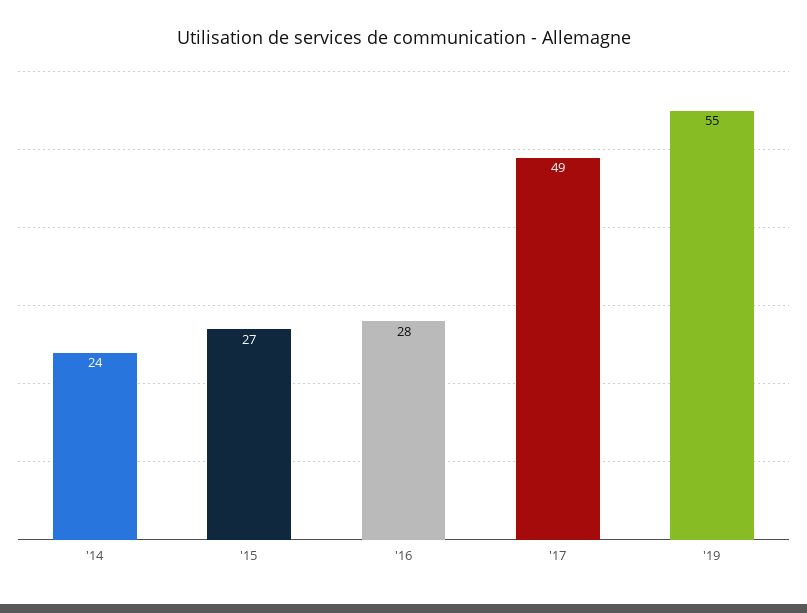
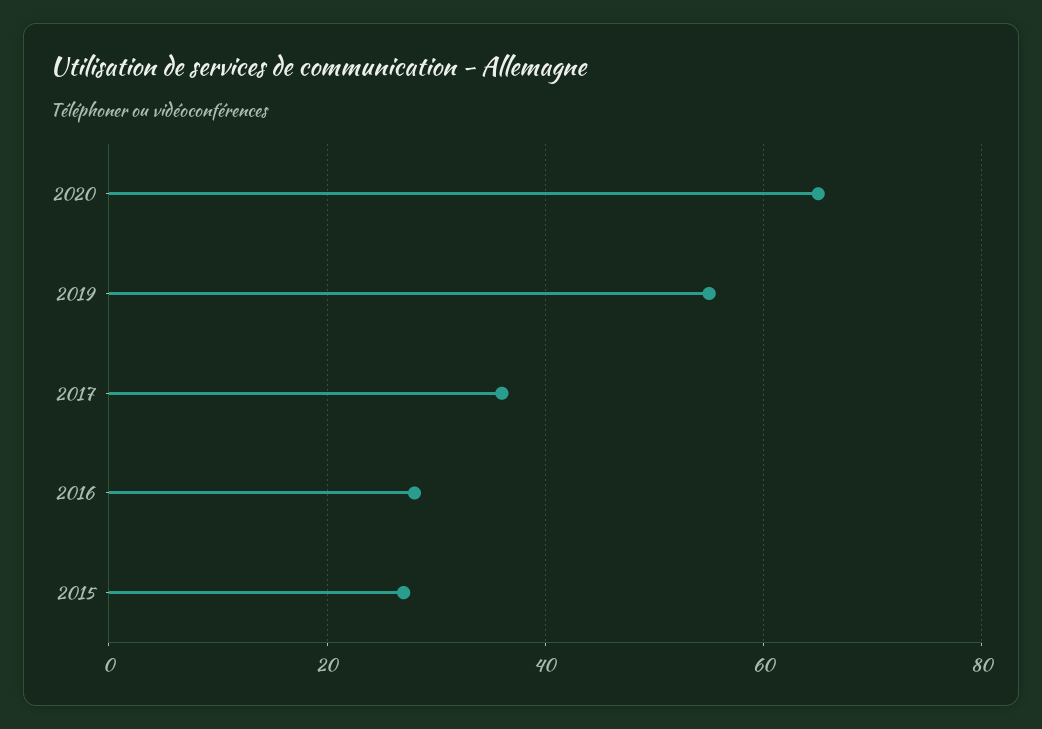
'14: 24 -> none
'17: 49 -> 35
2020: none -> 65

